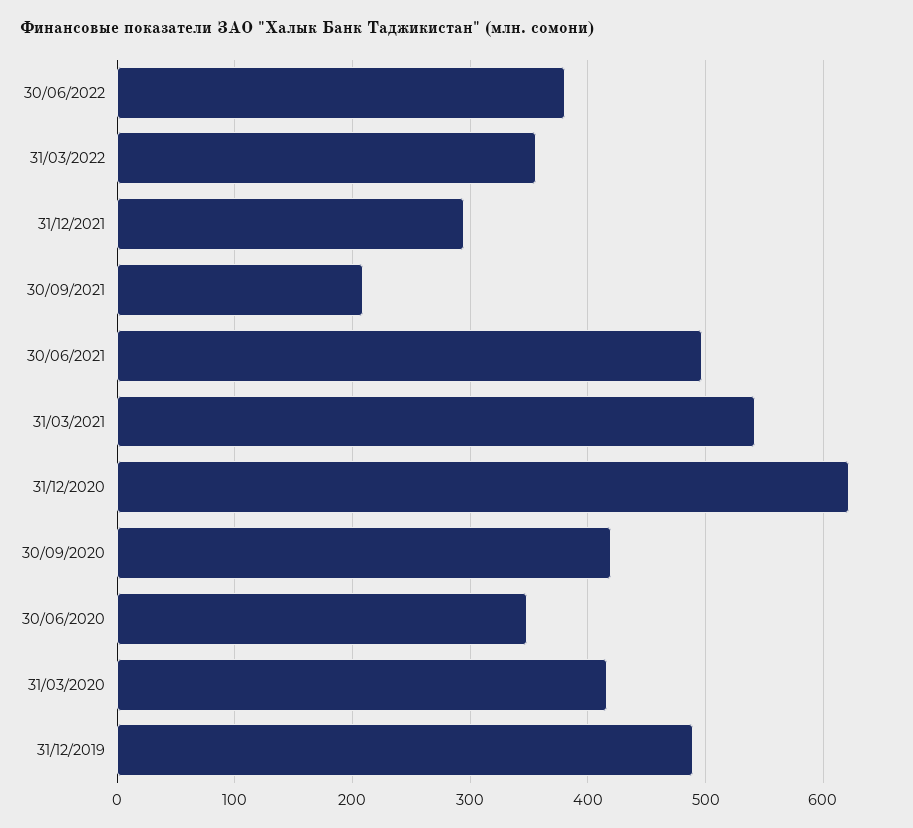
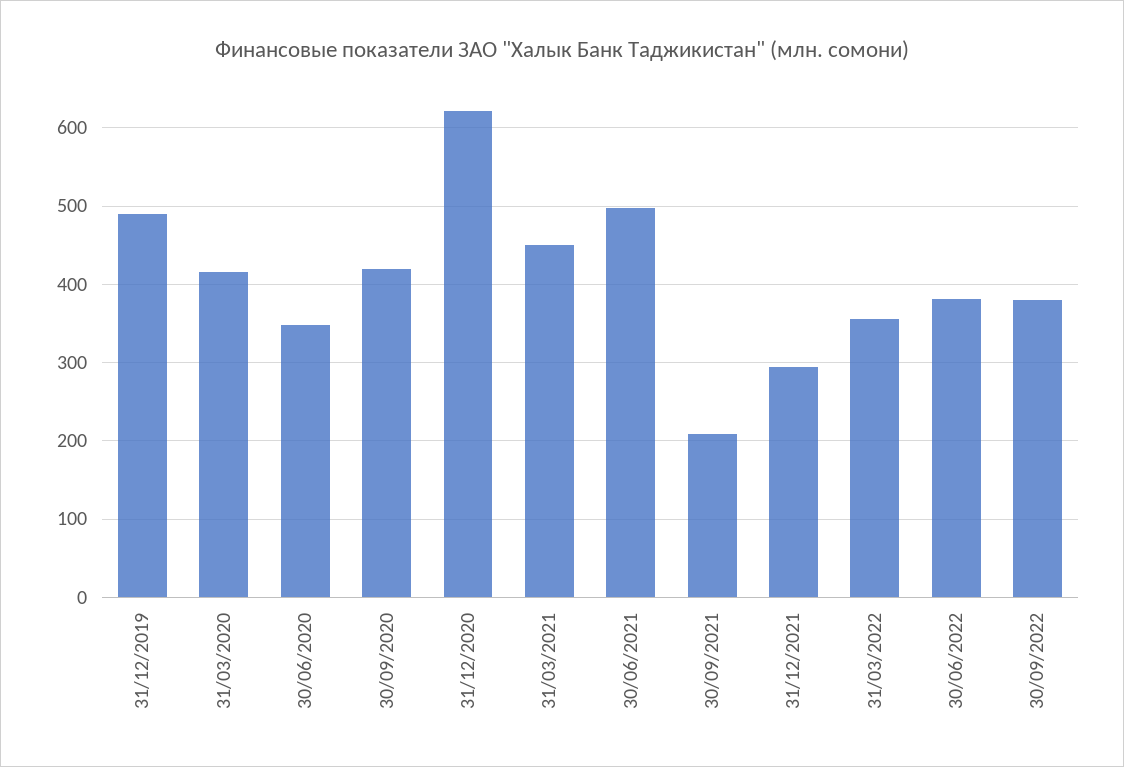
31/03/2021: 540 -> 450
30/09/2022: none -> 380

